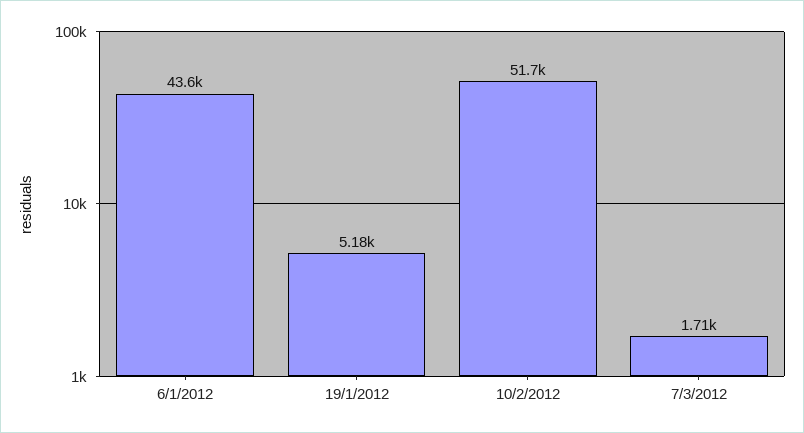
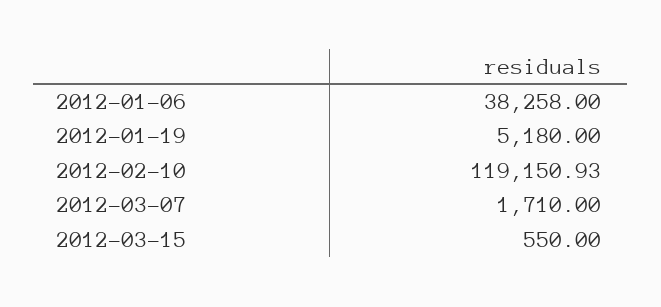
6/1/2012: 43600 -> 38258
10/2/2012: 51700 -> 119150.93
2012-03-15: none -> 550

